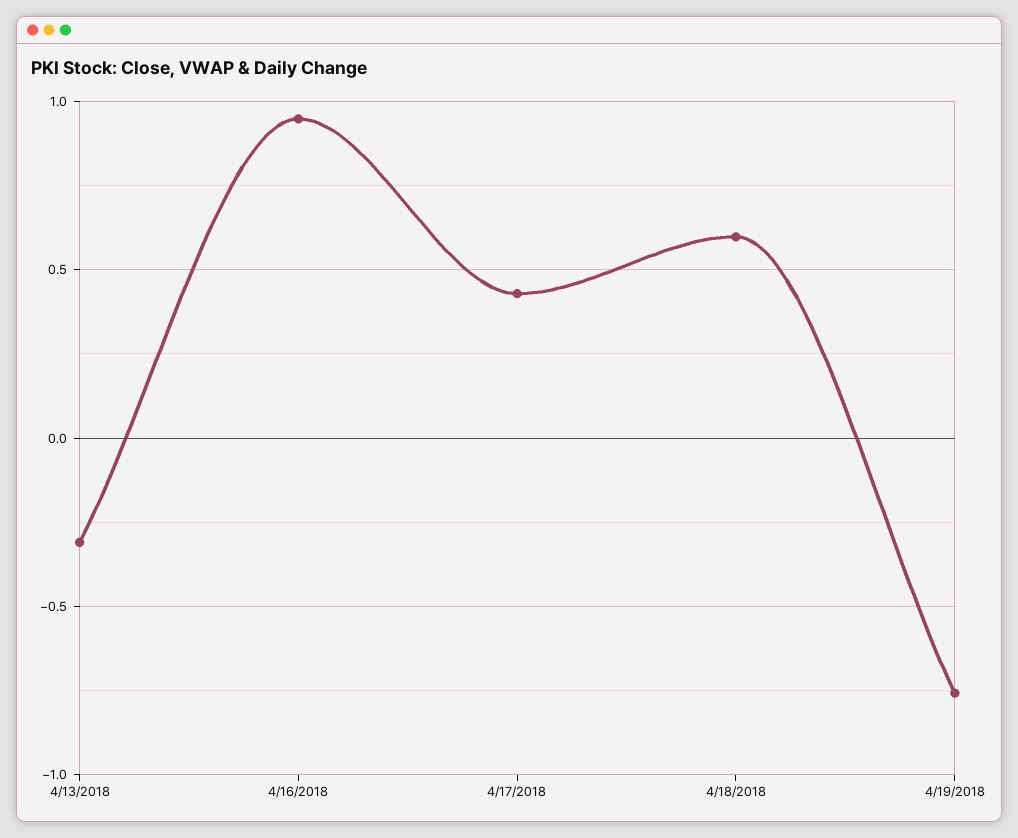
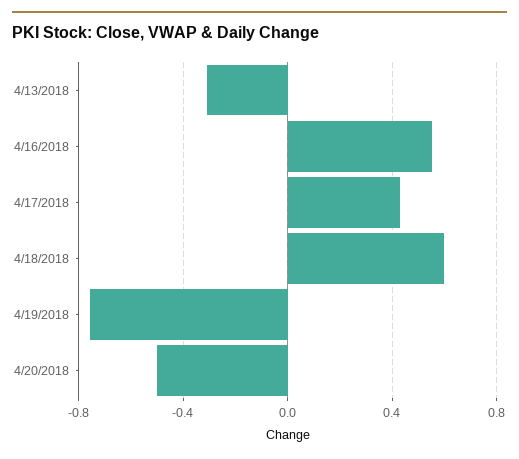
4/16/2018: 0.95 -> 0.55
4/20/2018: none -> -0.5

